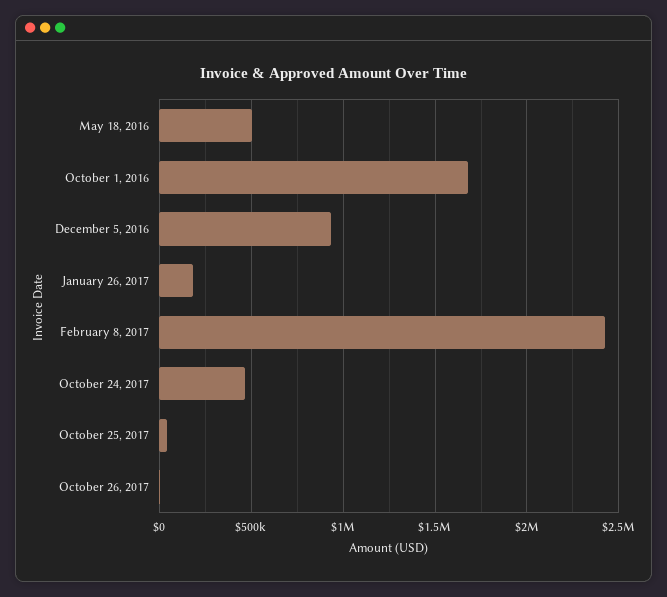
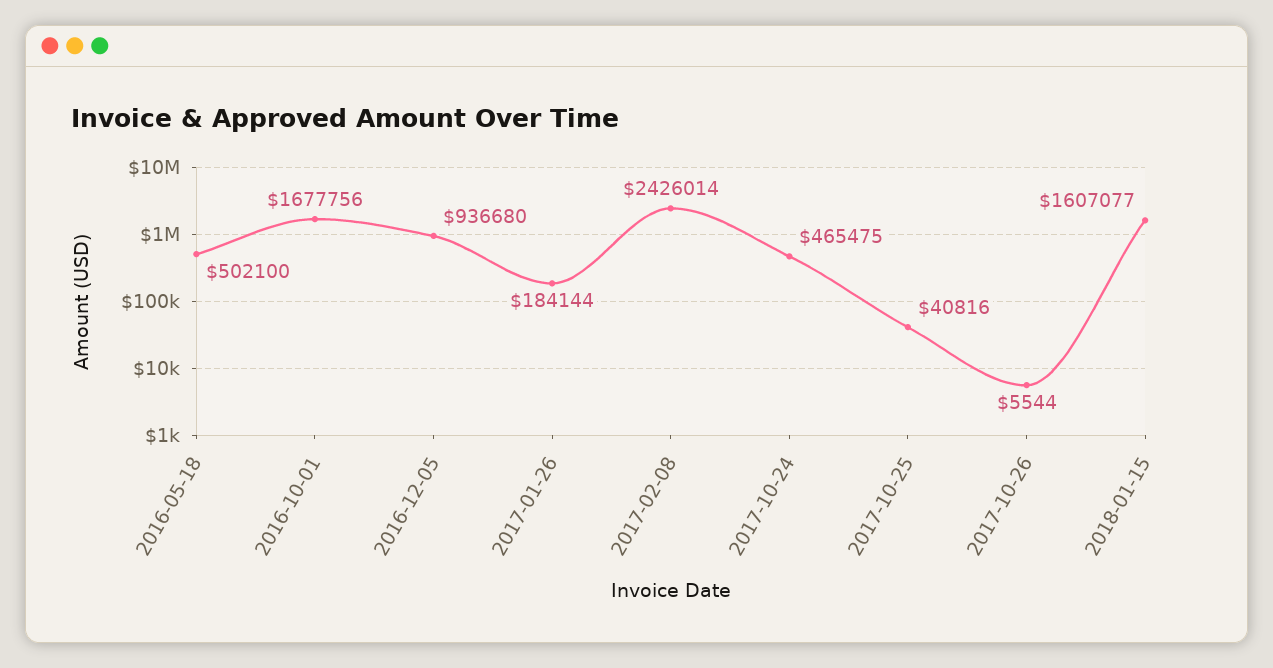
2018-01-15: none -> 1607077

